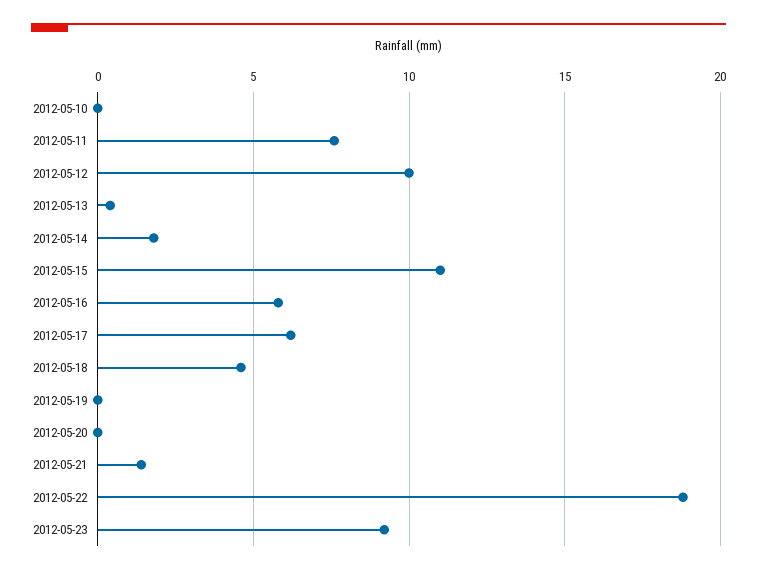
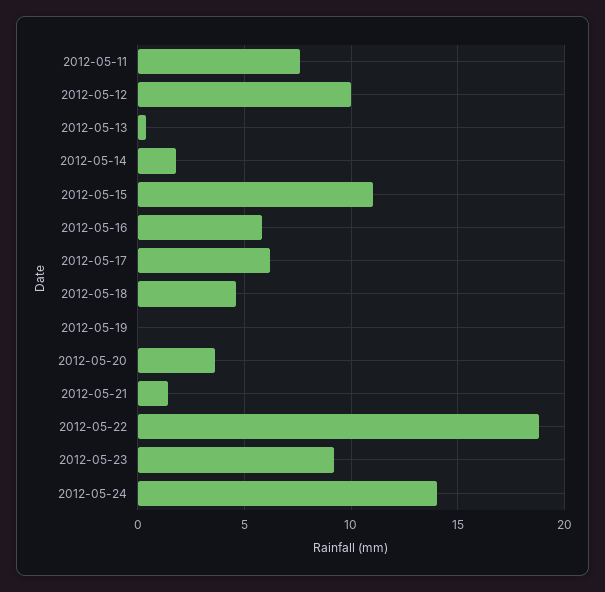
2012-05-10: 0 -> none
2012-05-20: 0 -> 3.5
2012-05-24: none -> 14

